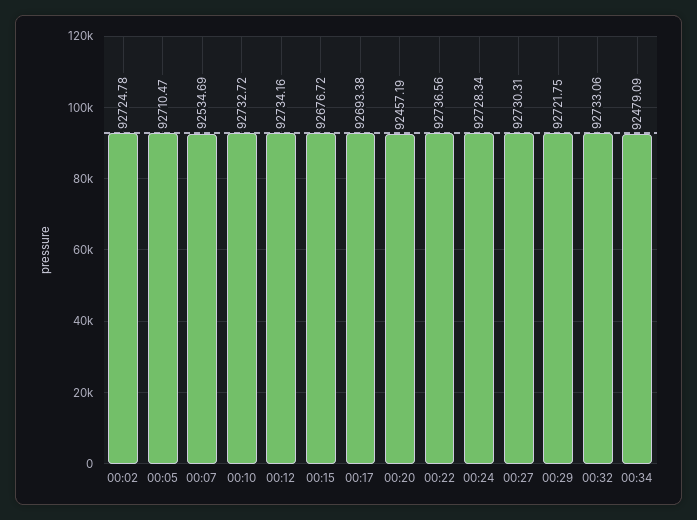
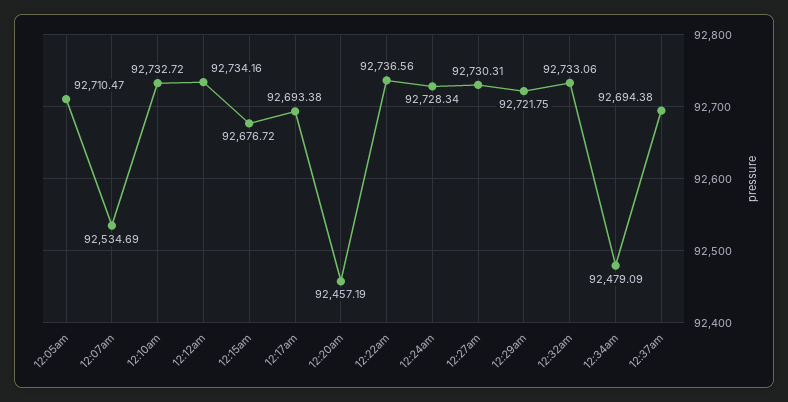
00:02: 92724.78 -> none
12:37am: none -> 92694.38

